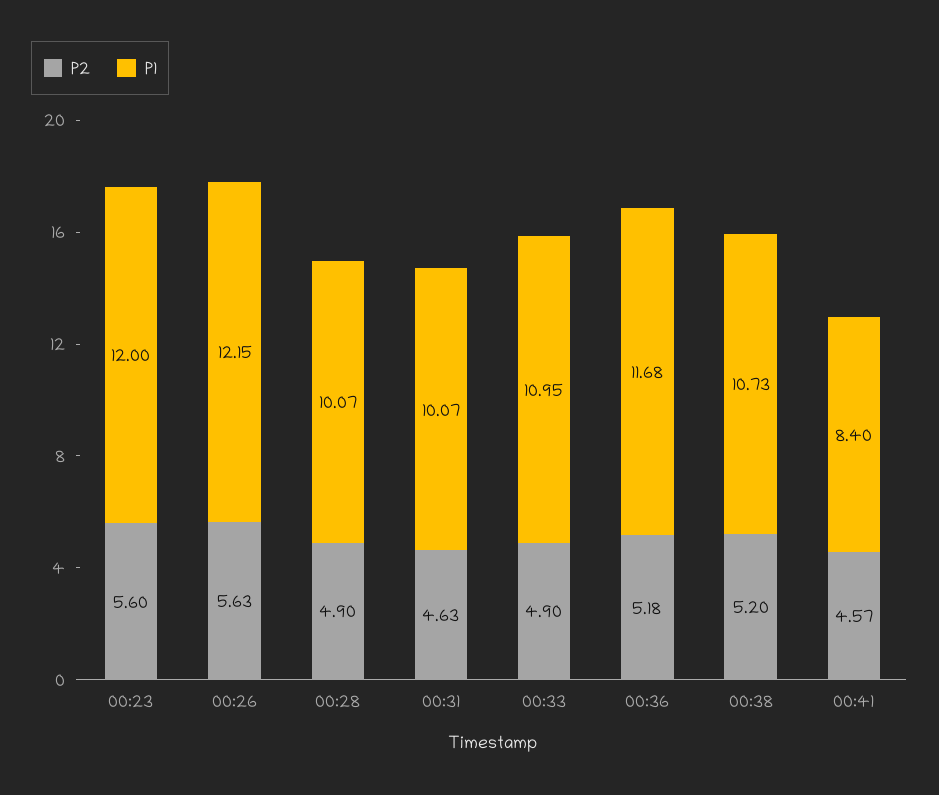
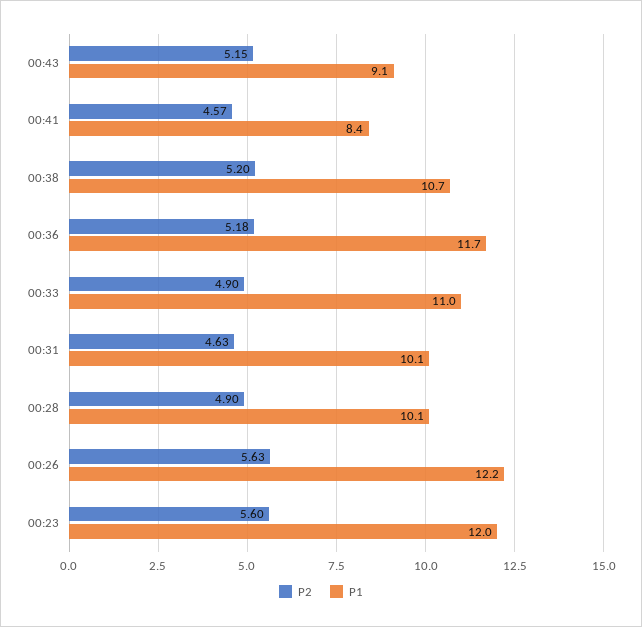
P2, 00:43: none -> 5.15
P1, 00:43: none -> 9.1

